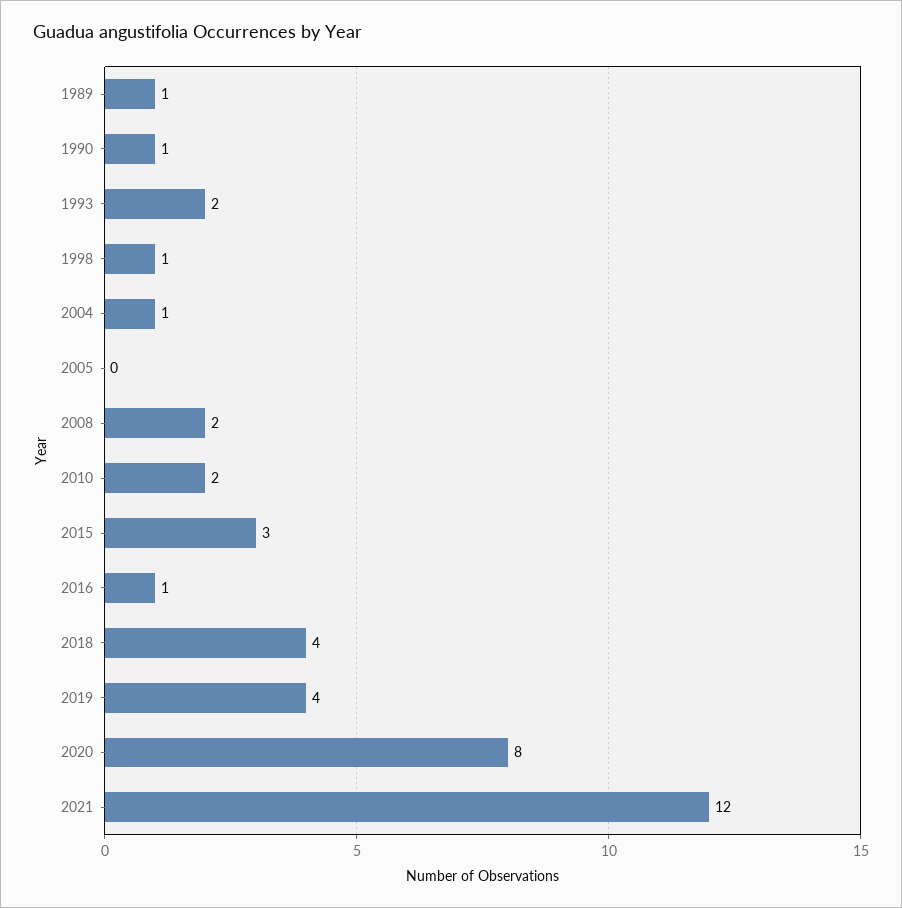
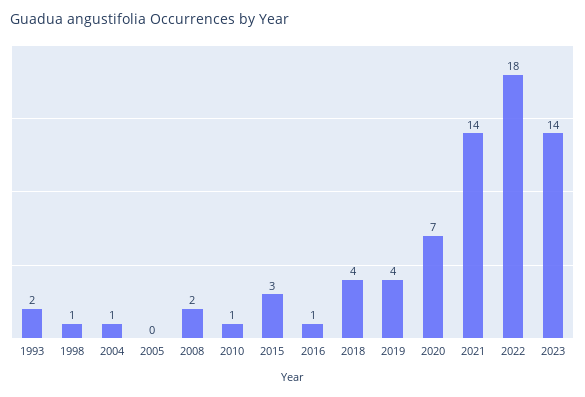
1989: 1 -> none
1990: 1 -> none
2010: 2 -> 1
2020: 8 -> 7
2021: 12 -> 14
2022: none -> 18
2023: none -> 14

